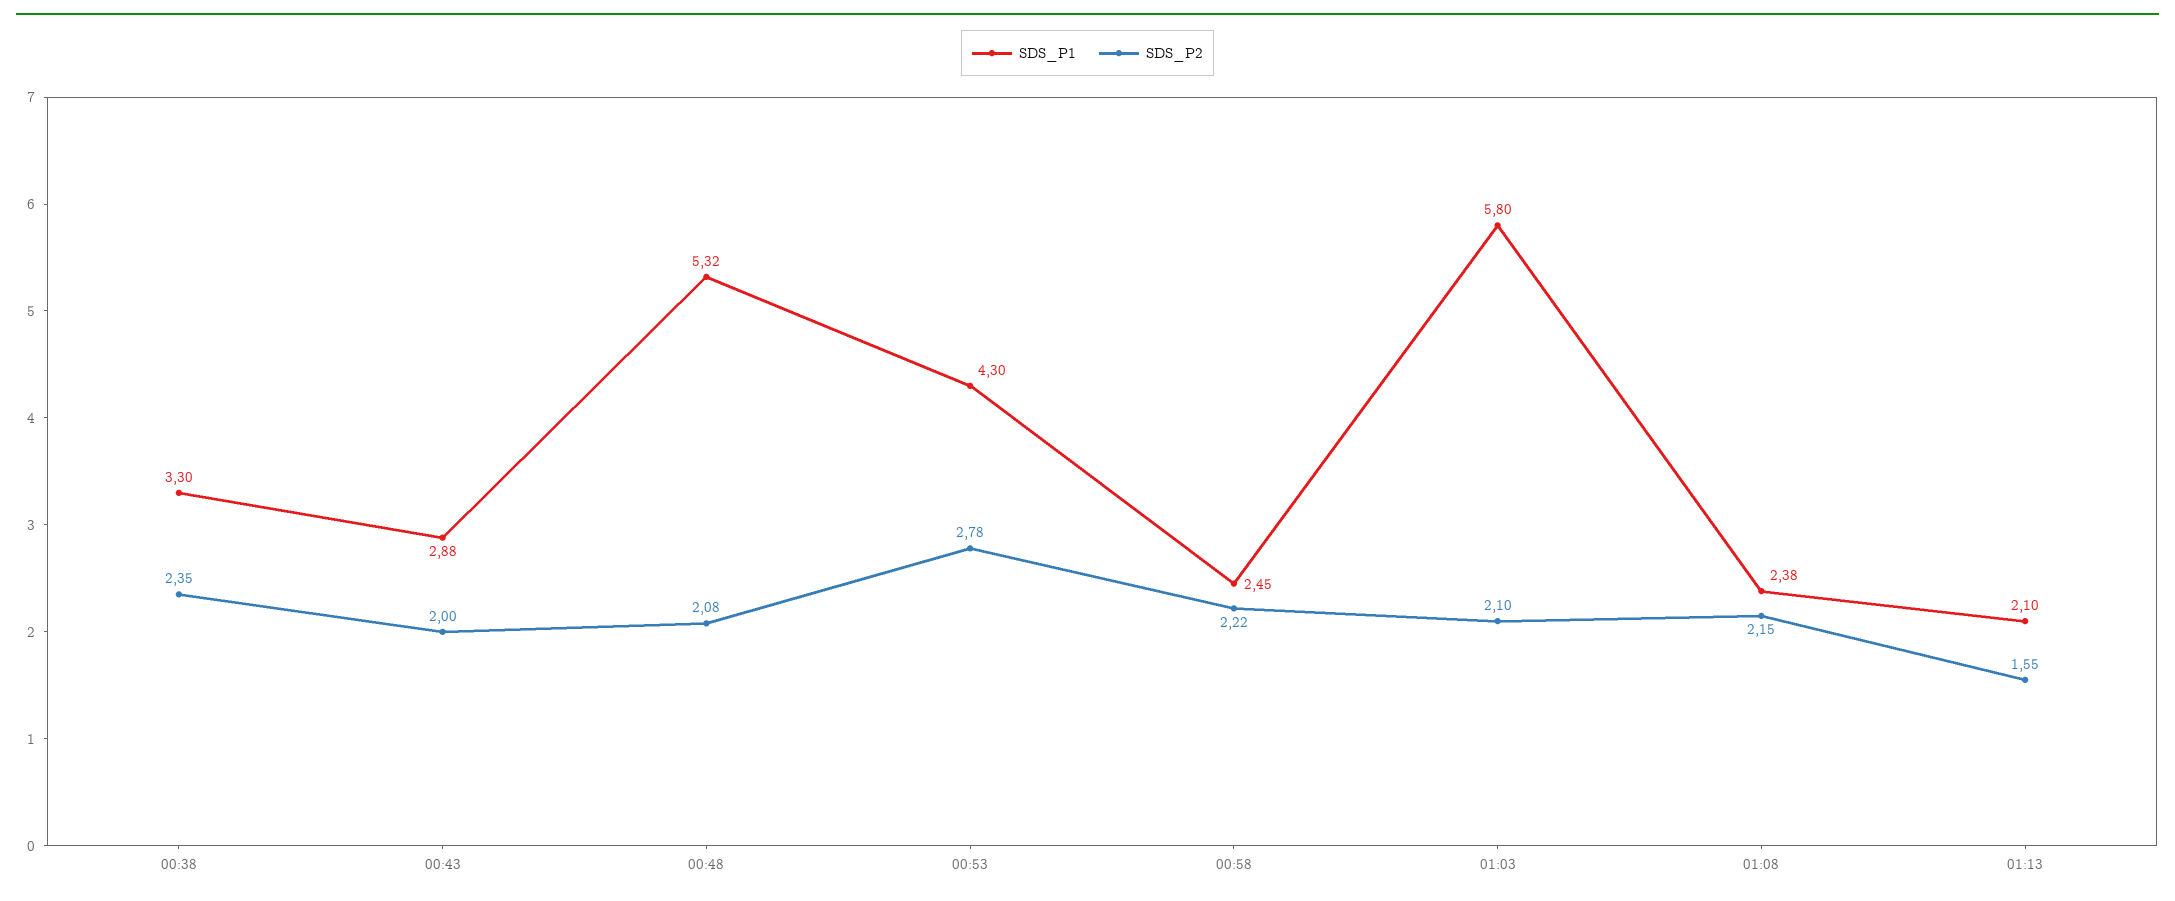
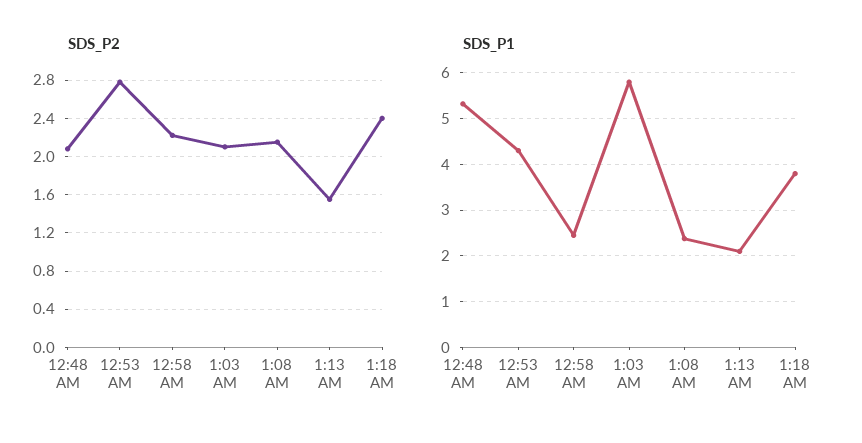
SDS_P1, 00:38: 3.3 -> none
SDS_P2, 00:38: 2.35 -> none
SDS_P1, 00:43: 2.88 -> none
SDS_P2, 00:43: 2 -> none
SDS_P2, 1:18 AM: none -> 2.4
SDS_P1, 1:18 AM: none -> 3.8

